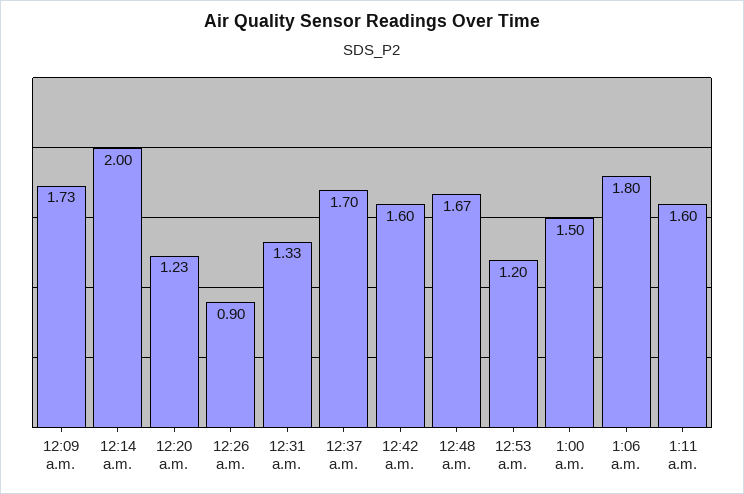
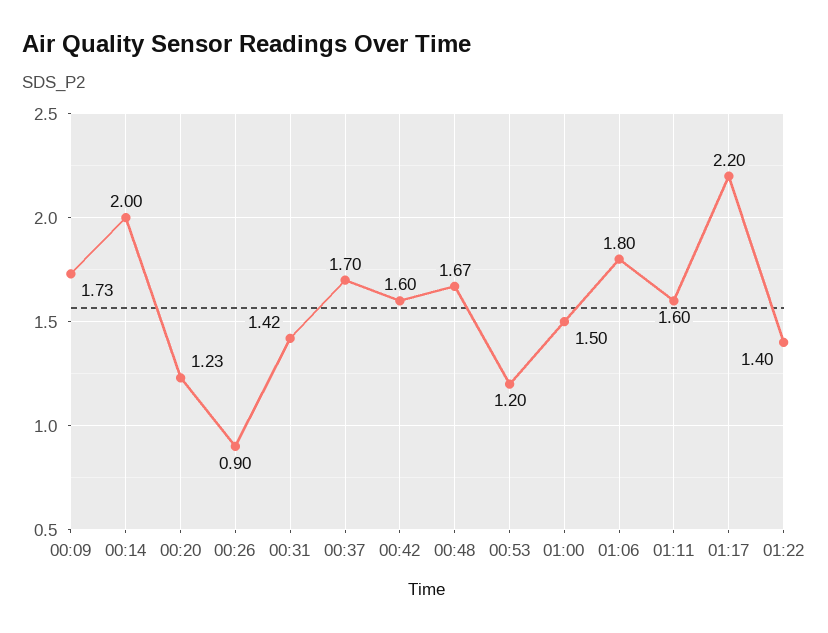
12:31 a.m.: 1.33 -> 1.42
01:17: none -> 2.2
01:22: none -> 1.4

